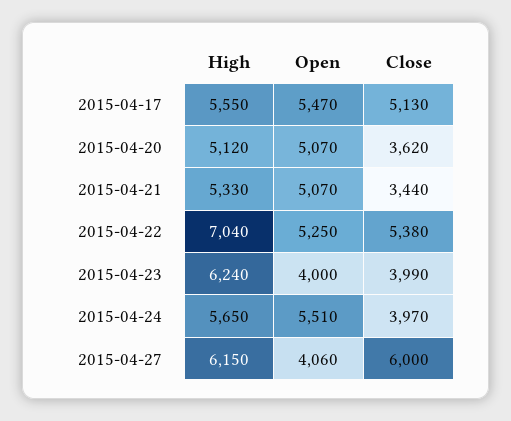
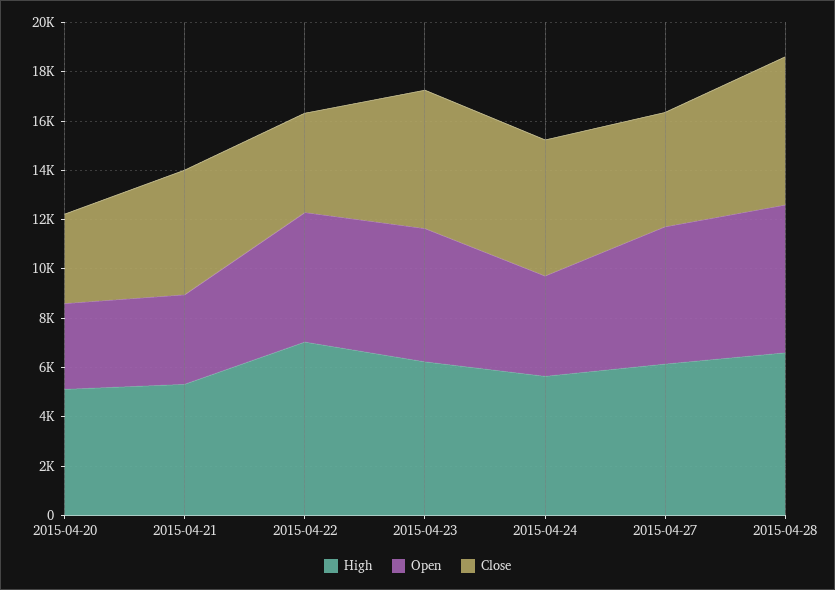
High, 2015-04-17: 5550 -> none
Open, 2015-04-17: 5470 -> none
Close, 2015-04-17: 5130 -> none
Open, 2015-04-20: 5070 -> 3500
Open, 2015-04-21: 5070 -> 3500
Close, 2015-04-21: 3440 -> 5000
Close, 2015-04-22: 5380 -> 4000
Open, 2015-04-23: 4000 -> 5500
Close, 2015-04-23: 3990 -> 5500
Open, 2015-04-24: 5510 -> 4000
Close, 2015-04-24: 3970 -> 5500
Open, 2015-04-27: 4060 -> 5500
Close, 2015-04-27: 6000 -> 4500
High, 2015-04-28: none -> 6500
Open, 2015-04-28: none -> 6000
Close, 2015-04-28: none -> 6000

